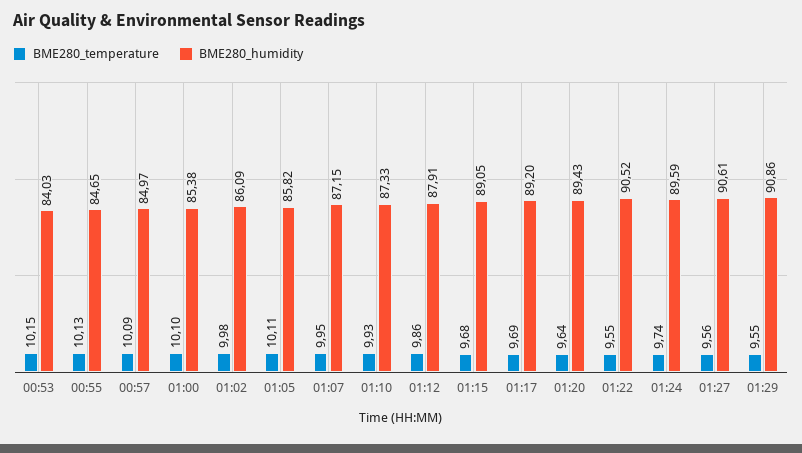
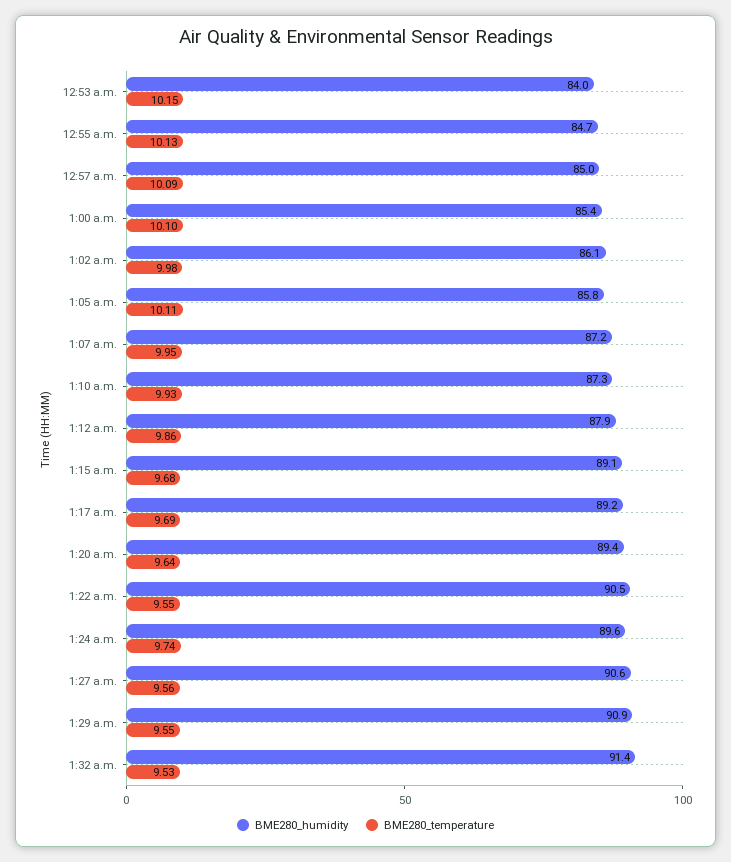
BME280_humidity, 1:32 a.m.: none -> 91.4
BME280_temperature, 1:32 a.m.: none -> 9.53

